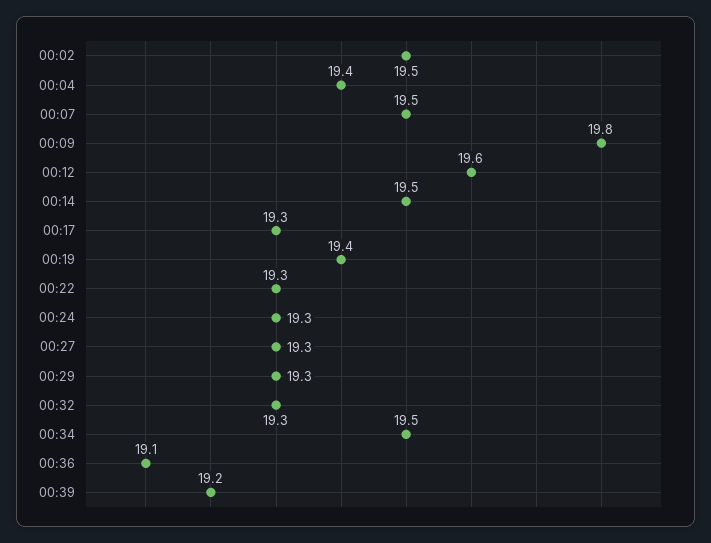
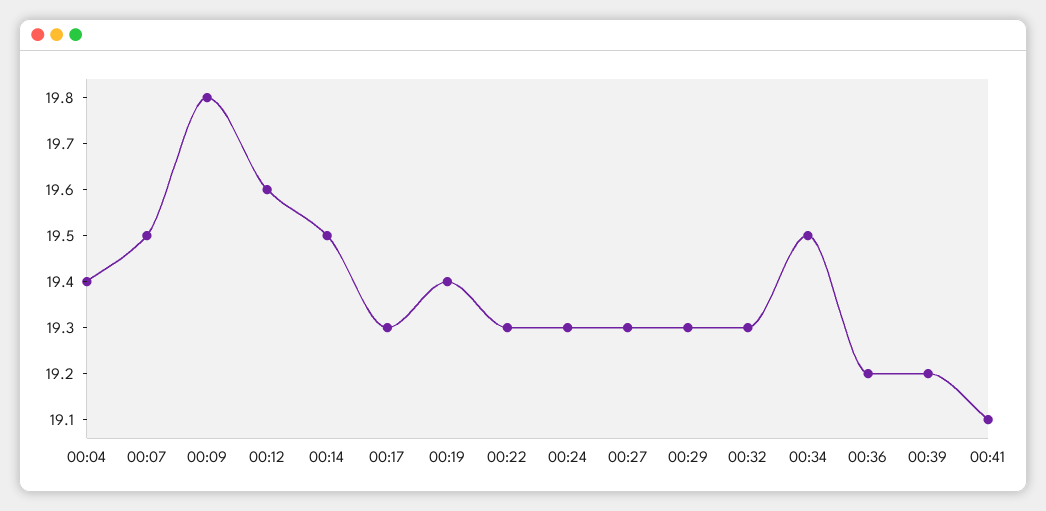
00:02: 19.5 -> none
00:36: 19.1 -> 19.2
00:41: none -> 19.1

